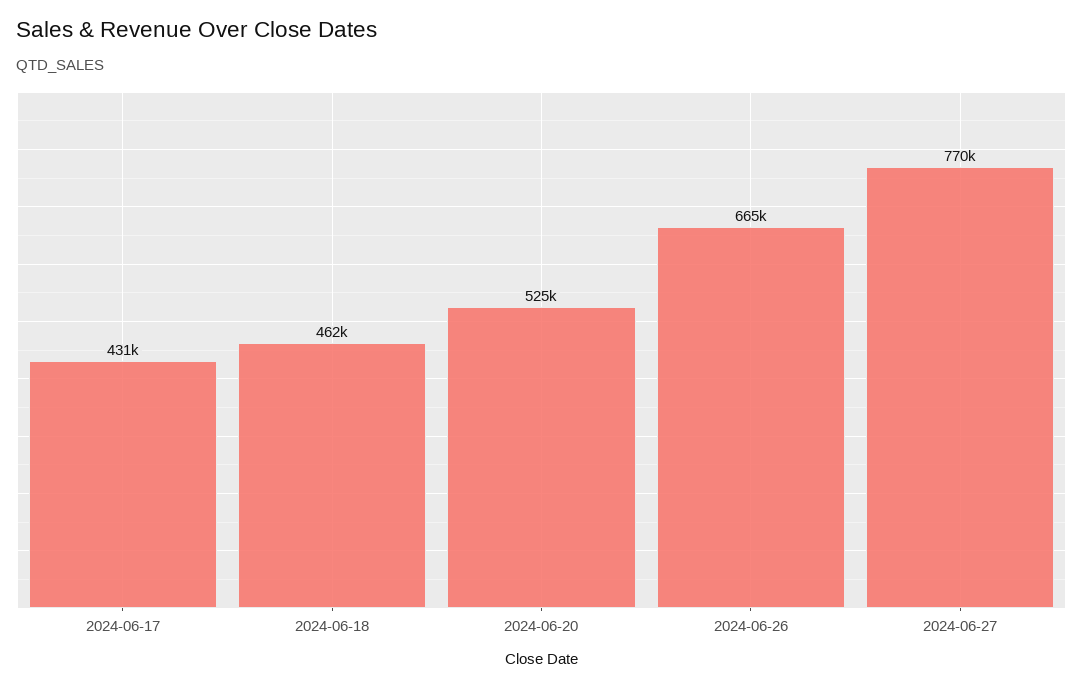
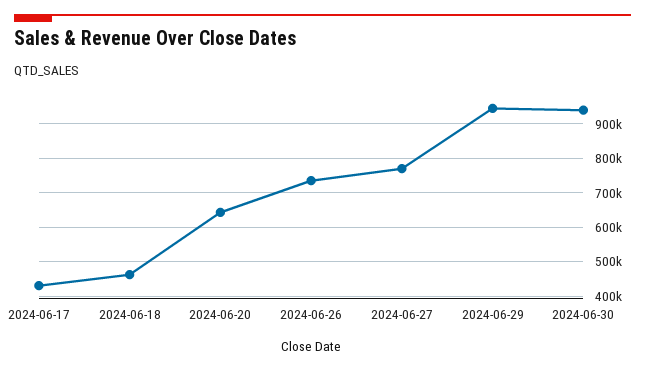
2024-06-20: 525000 -> 640000
2024-06-26: 665000 -> 740000
2024-06-29: none -> 940000
2024-06-30: none -> 940000

